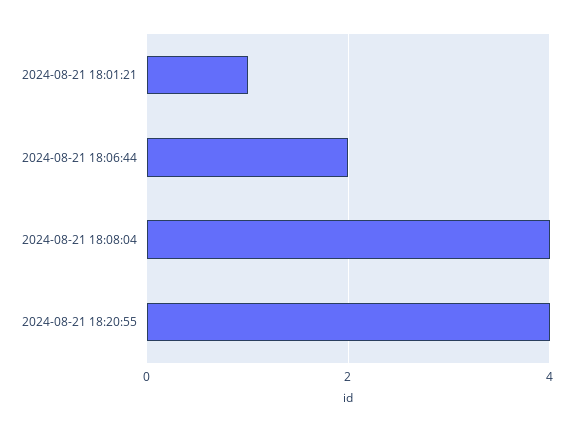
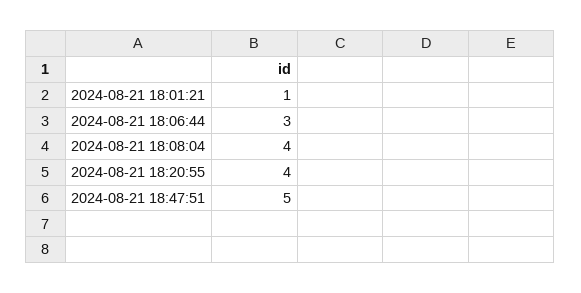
2024-08-21 18:06:44: 2 -> 3
2024-08-21 18:47:51: none -> 5

